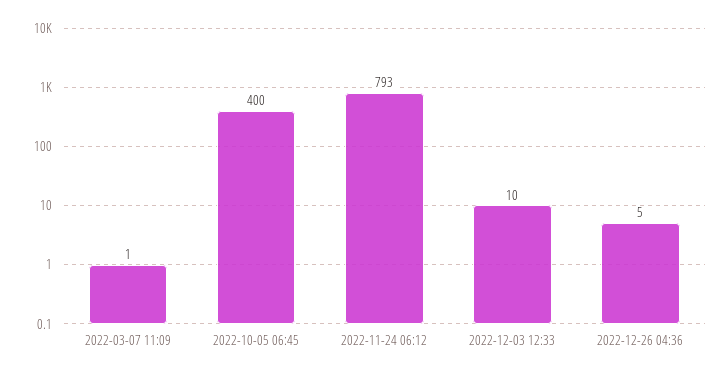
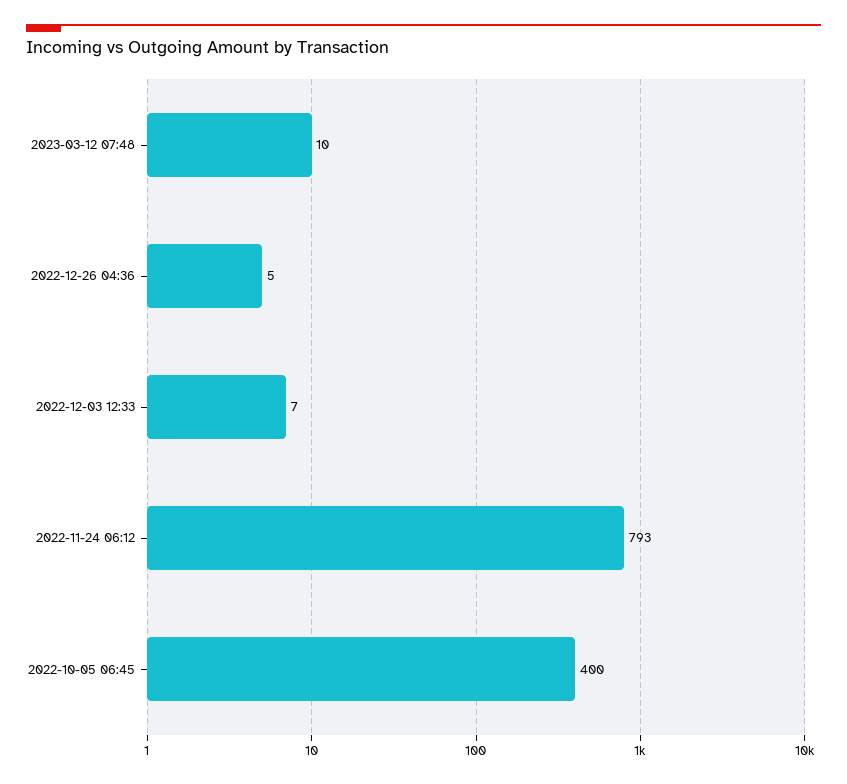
2022-03-07 11:09: 1 -> none
2022-12-03 12:33: 10 -> 7
2023-03-12 07:48: none -> 10

